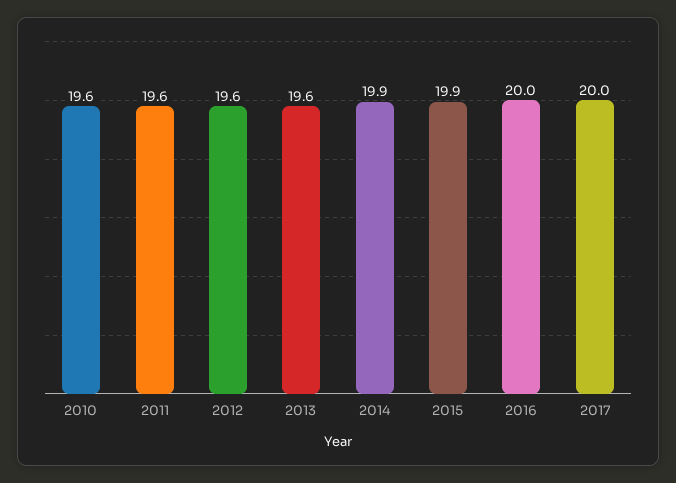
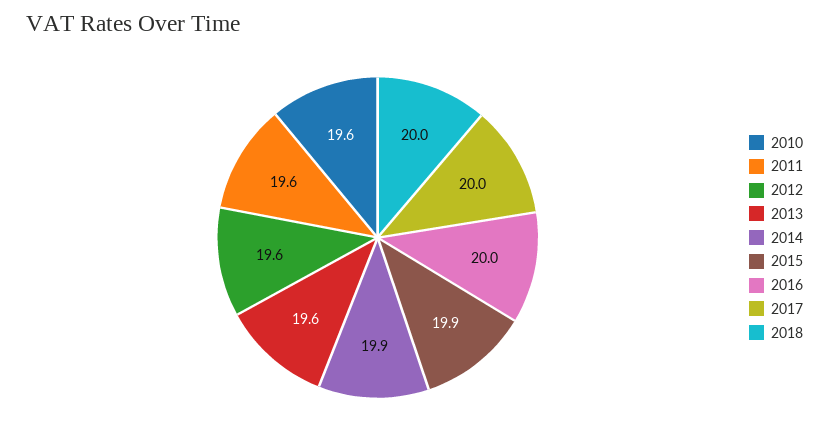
2018: none -> 20

